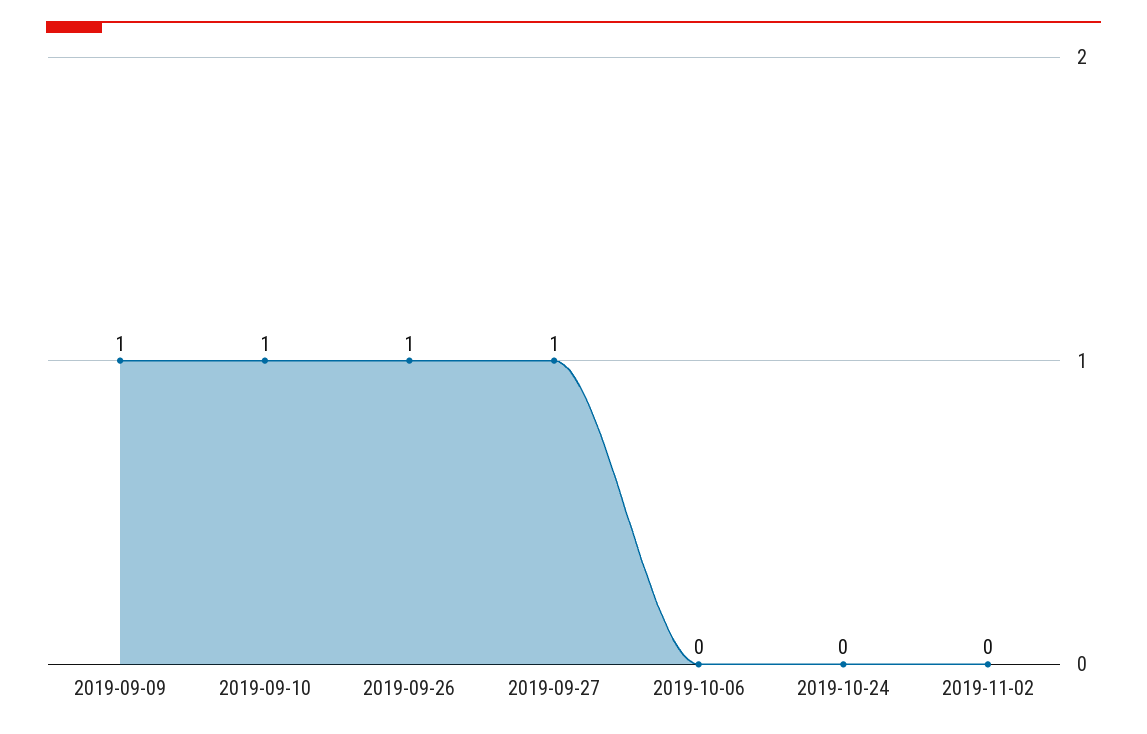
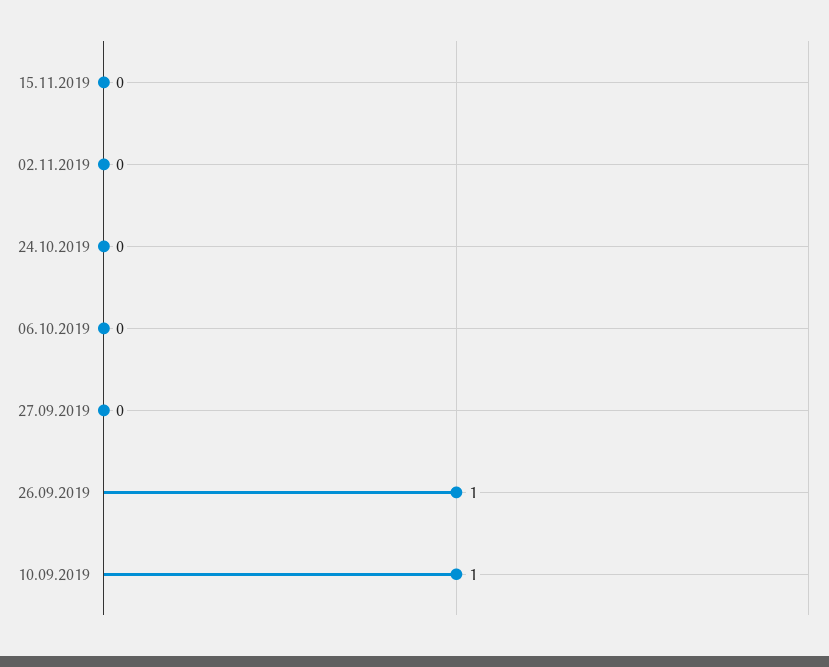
2019-09-09: 1 -> none
2019-09-27: 1 -> 0
15.11.2019: none -> 0

